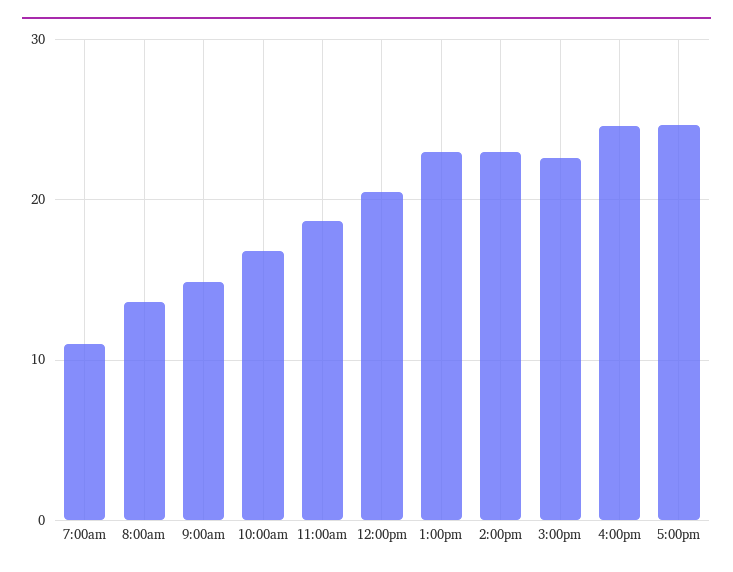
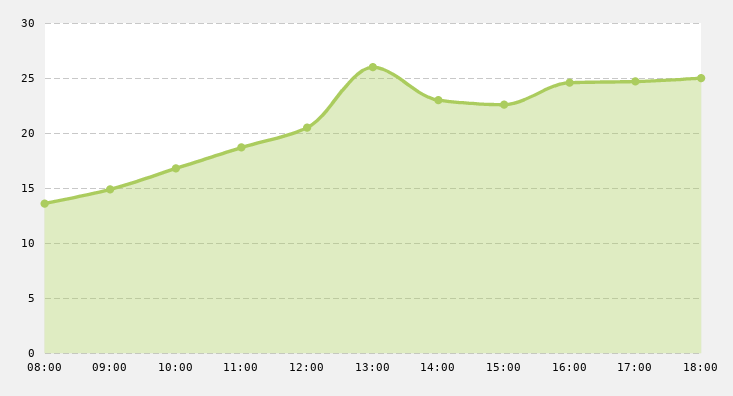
7:00am: 11 -> none
1:00pm: 23 -> 26
18:00: none -> 25

